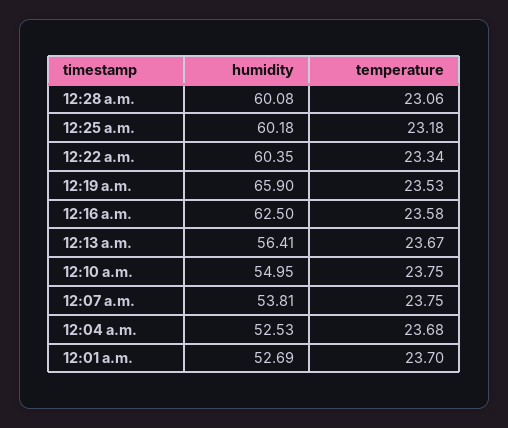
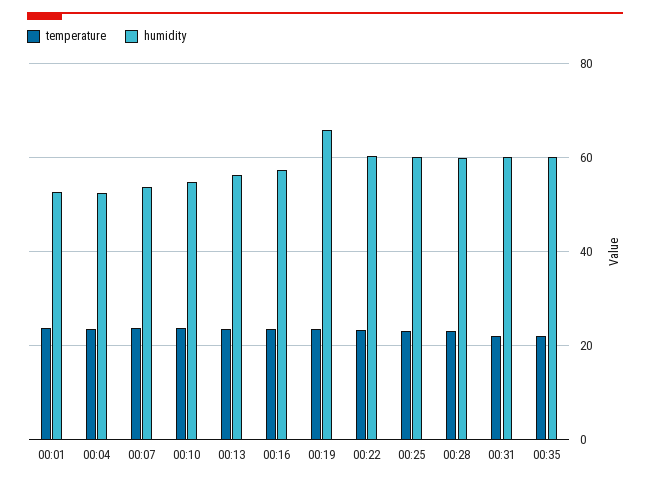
humidity, 12:16 a.m.: 62.5 -> 58
temperature, 00:31: none -> 22
humidity, 00:31: none -> 60
temperature, 00:35: none -> 22
humidity, 00:35: none -> 60

